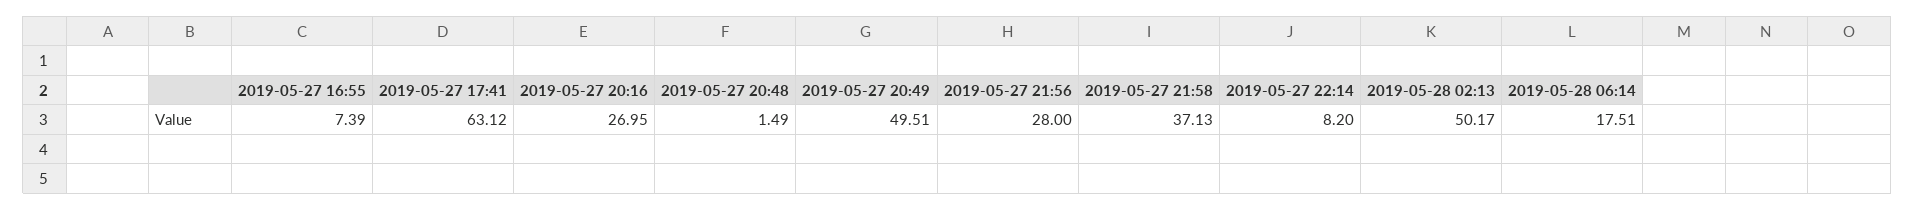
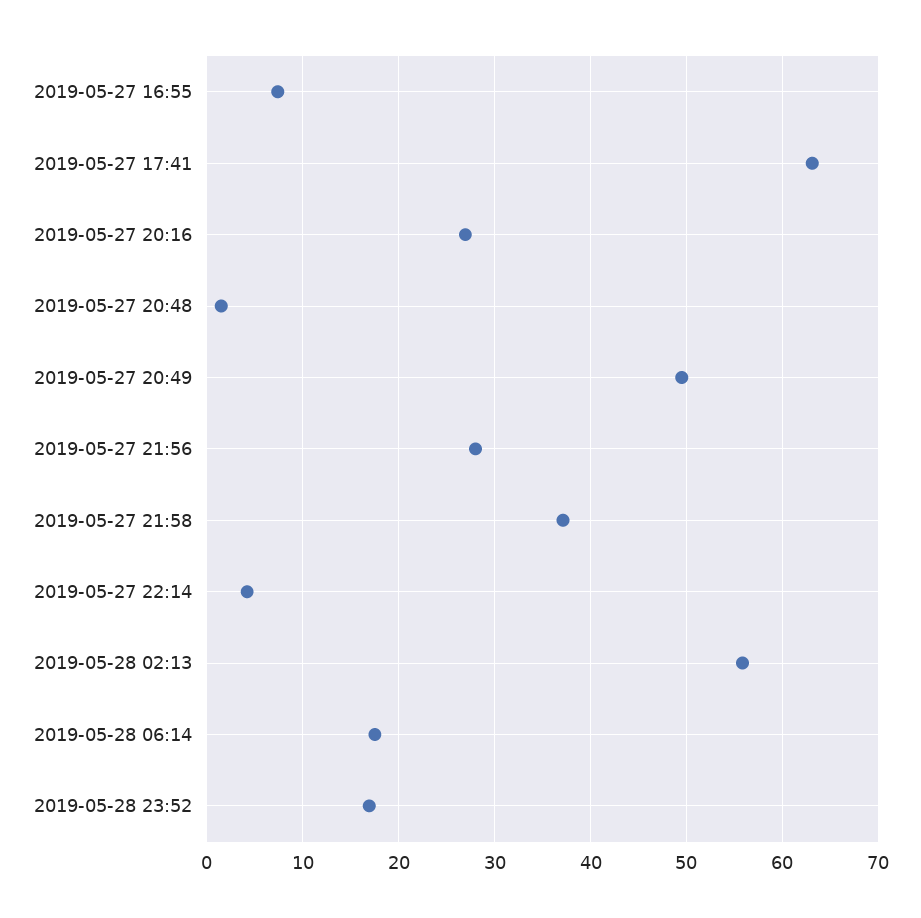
2019-05-27 22:14: 8.2 -> 4
2019-05-28 02:13: 50.17 -> 56
2019-05-28 23:52: none -> 17

